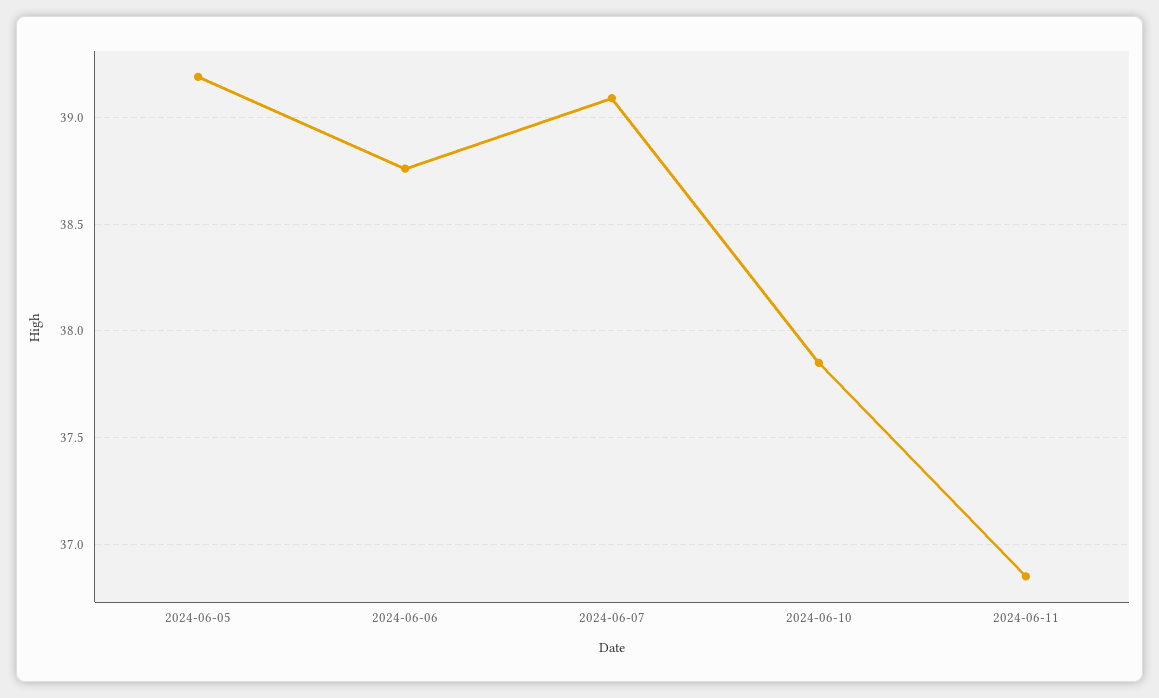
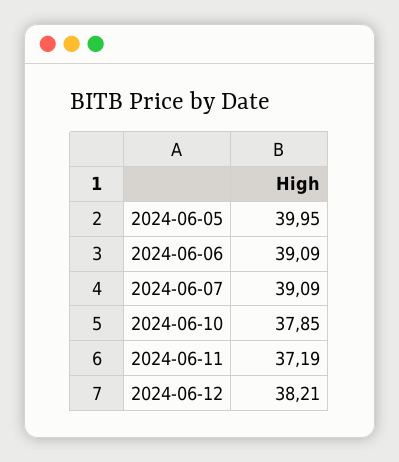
2024-06-05: 39.2 -> 39.95
2024-06-06: 38.75 -> 39.09
2024-06-11: 36.85 -> 37.19
2024-06-12: none -> 38.21

